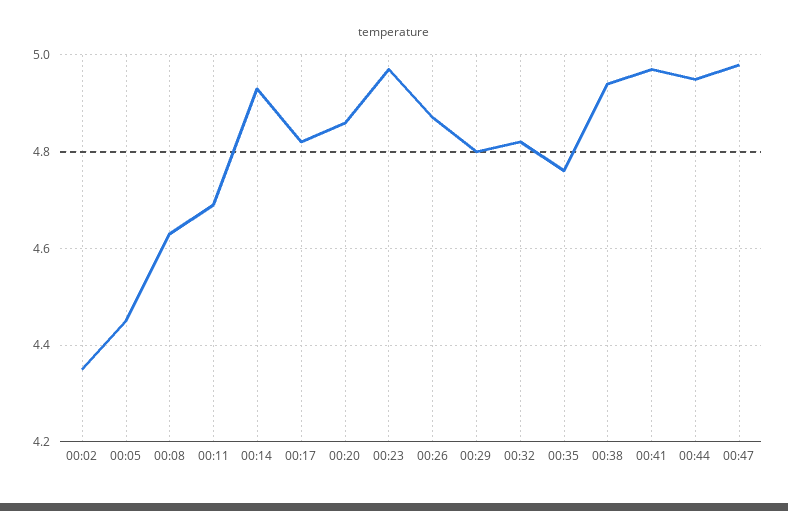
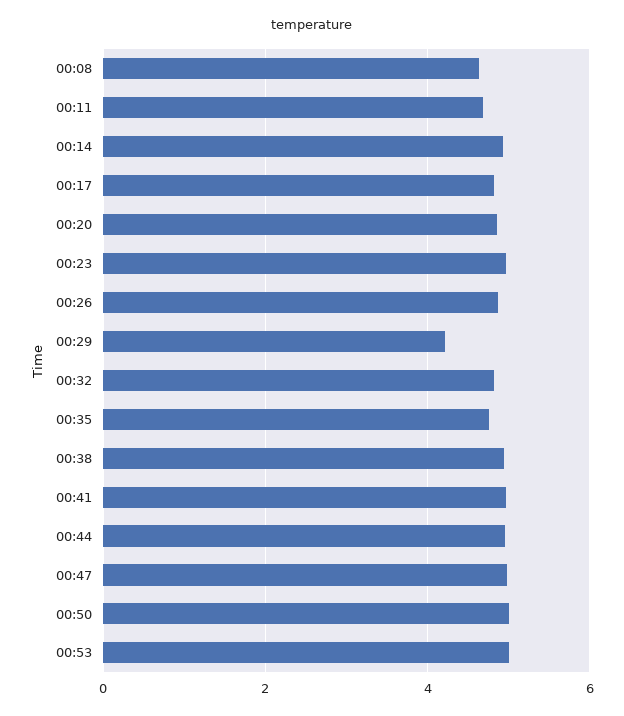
00:02: 4.35 -> none
00:05: 4.45 -> none
00:29: 4.8 -> 4.2
00:50: none -> 5
00:53: none -> 5

